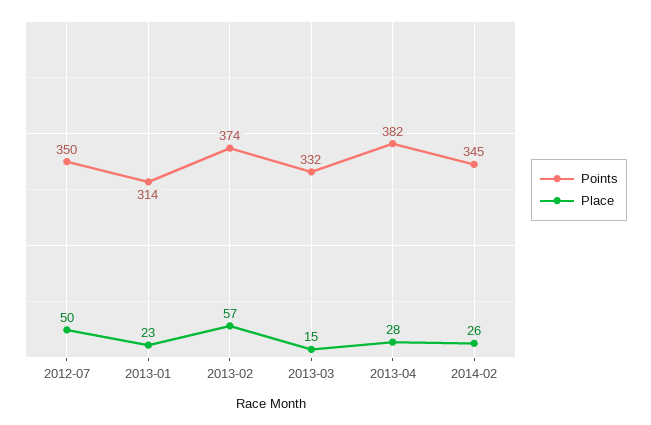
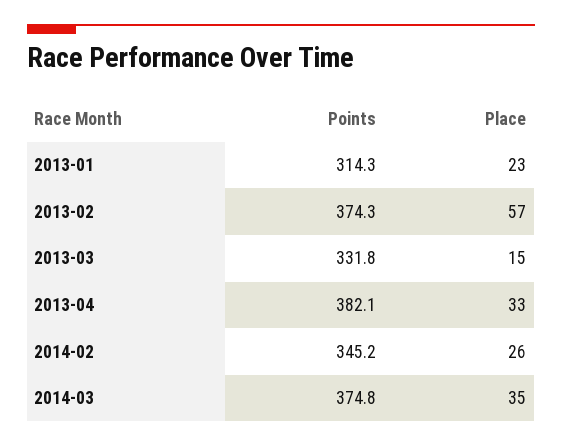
Points, 2012-07: 350 -> none
Place, 2012-07: 50 -> none
Place, 2013-04: 28 -> 33
Points, 2014-03: none -> 374.8
Place, 2014-03: none -> 35

